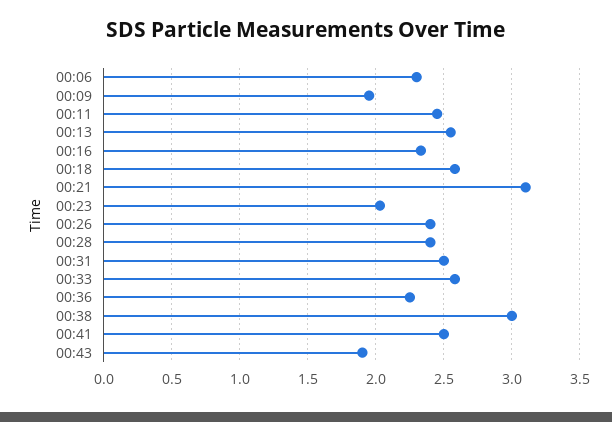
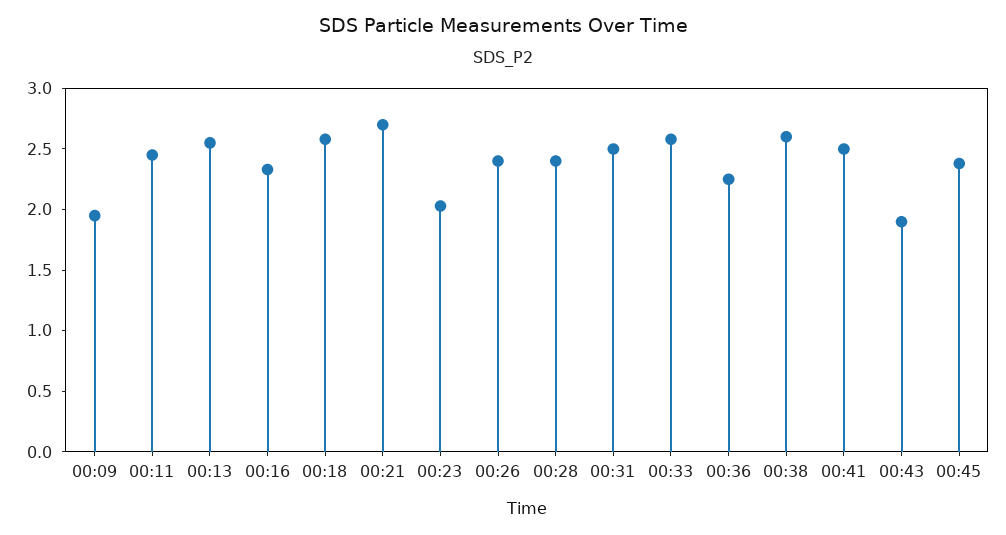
00:06: 2.3 -> none
00:21: 3.1 -> 2.7
00:38: 3 -> 2.6
00:45: none -> 2.4

